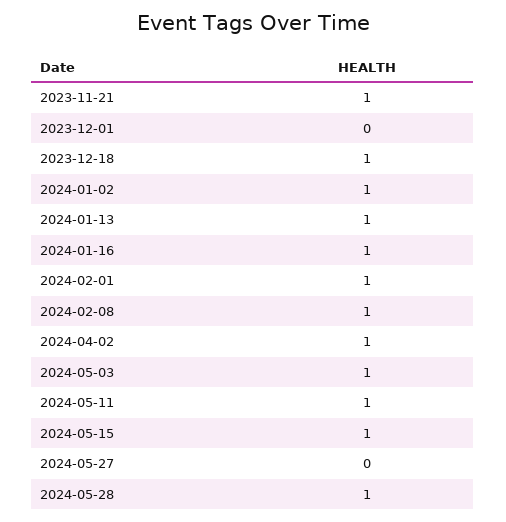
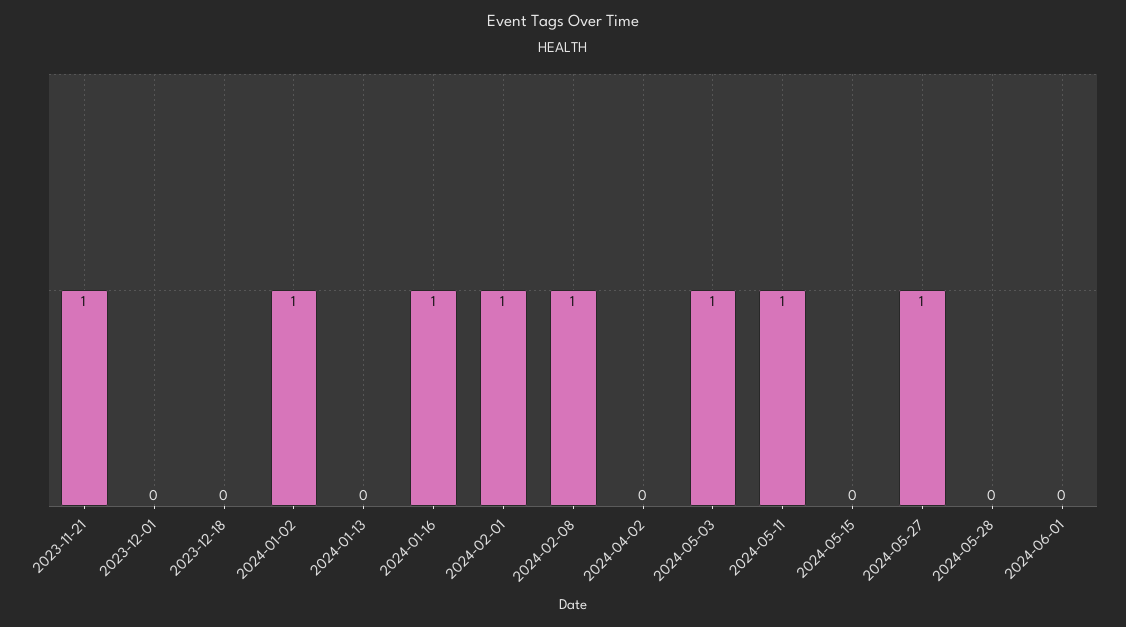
2023-12-18: 1 -> 0
2024-01-13: 1 -> 0
2024-04-02: 1 -> 0
2024-05-15: 1 -> 0
2024-05-27: 0 -> 1
2024-05-28: 1 -> 0
2024-06-01: none -> 0

